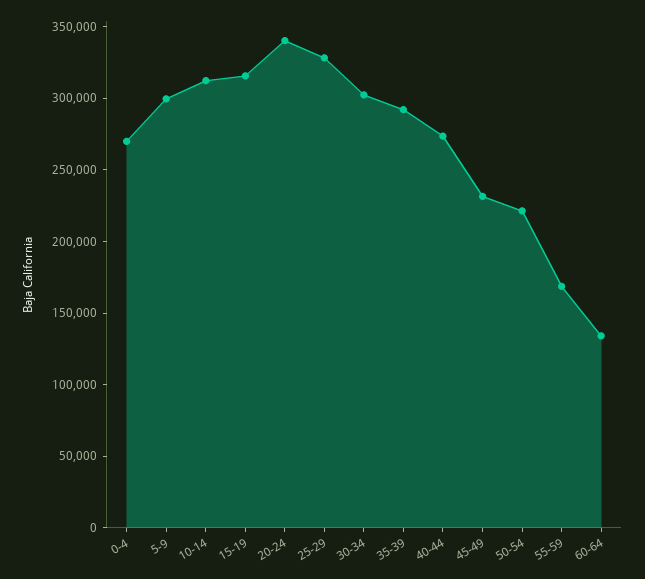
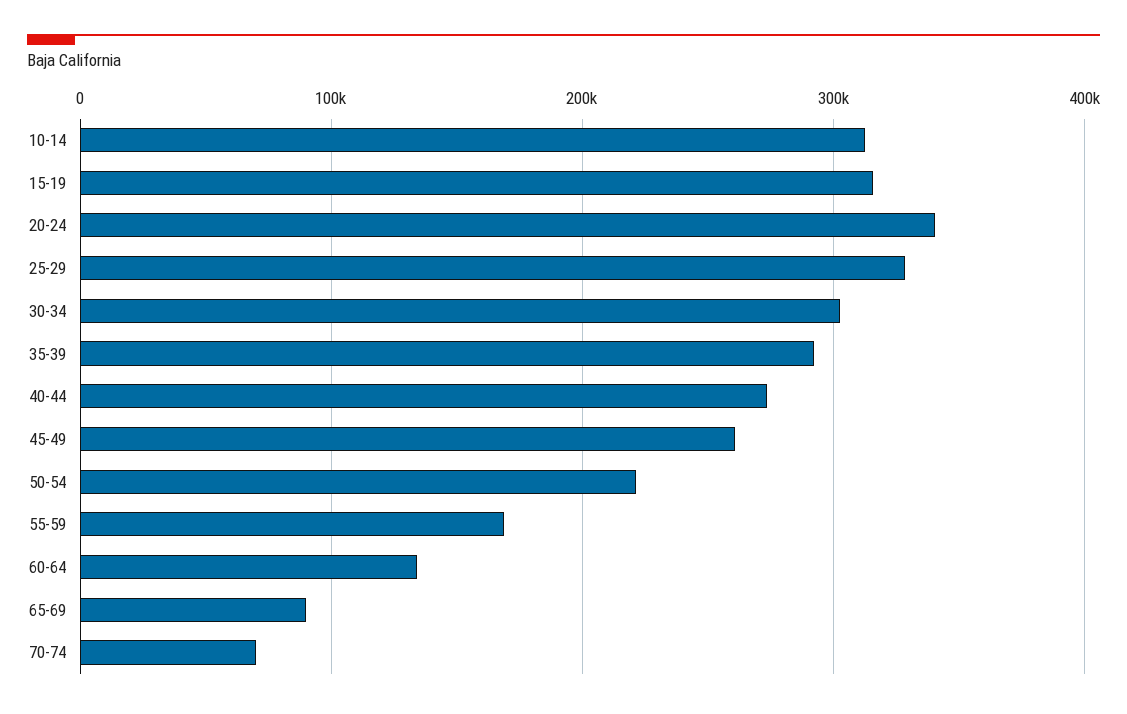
0-4: 270000 -> none
5-9: 300000 -> none
45-49: 230000 -> 260000
65-69: none -> 90000
70-74: none -> 70000

